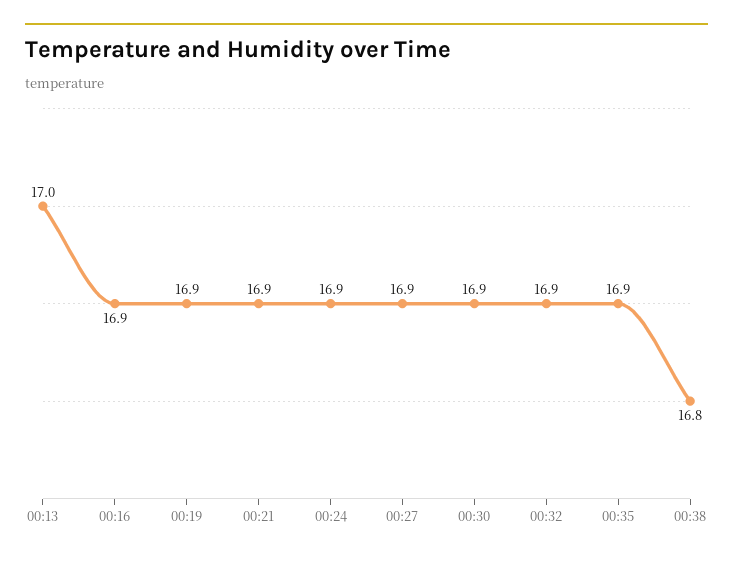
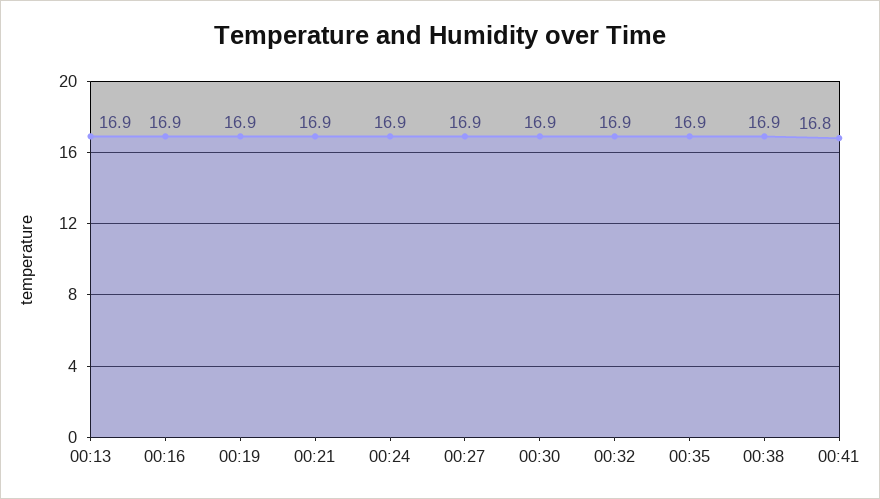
00:13: 17 -> 16.9
00:38: 16.8 -> 16.9
00:41: none -> 16.8

